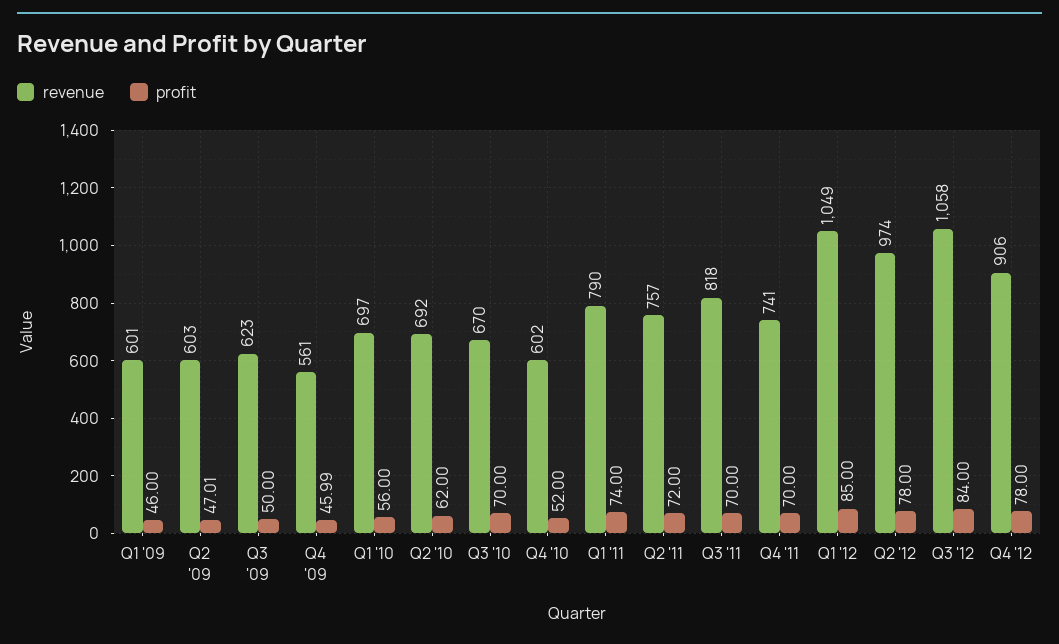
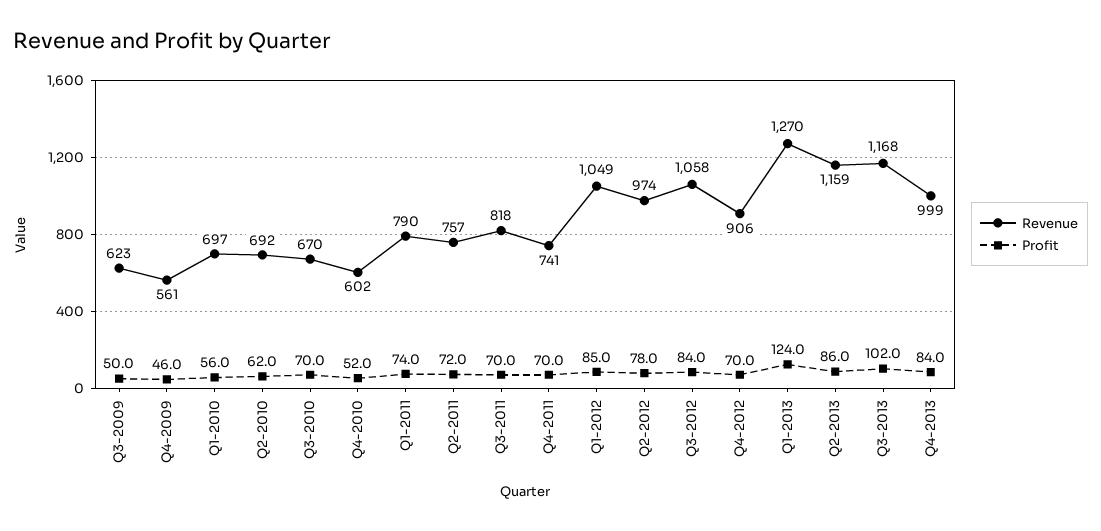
revenue, Q1 '09: 601 -> none
profit, Q1 '09: 46 -> none
revenue, Q2 '09: 603 -> none
profit, Q2 '09: 47.01 -> none
profit, Q4 '12: 78 -> 70
revenue, Q1-2013: none -> 1270
profit, Q1-2013: none -> 124
revenue, Q2-2013: none -> 1159
profit, Q2-2013: none -> 86
revenue, Q3-2013: none -> 1168
profit, Q3-2013: none -> 102
revenue, Q4-2013: none -> 999
profit, Q4-2013: none -> 84

